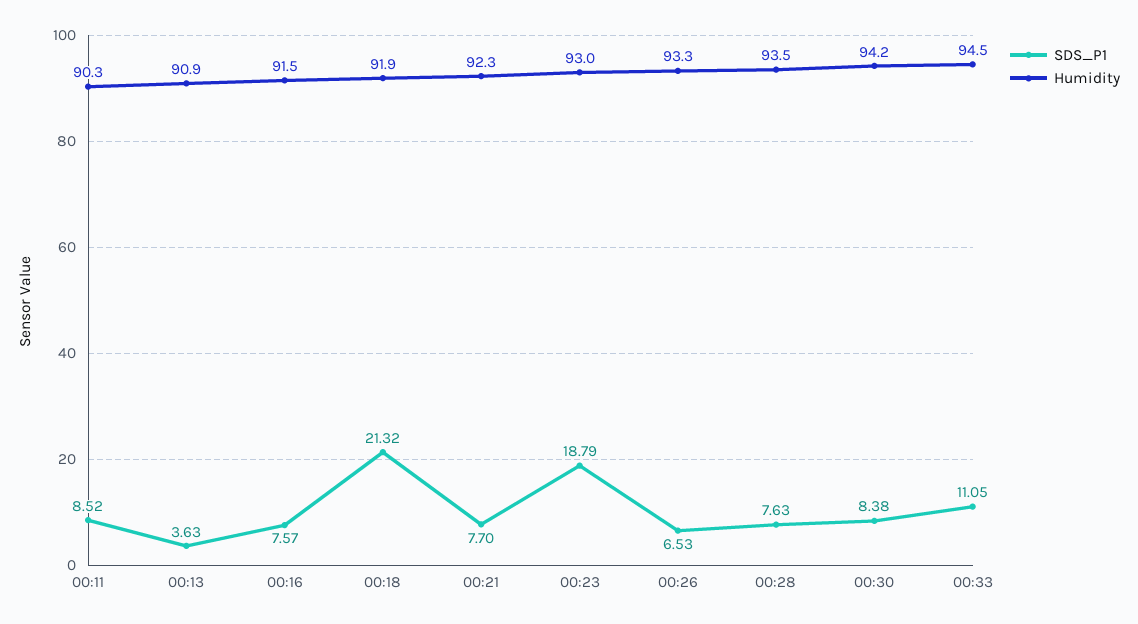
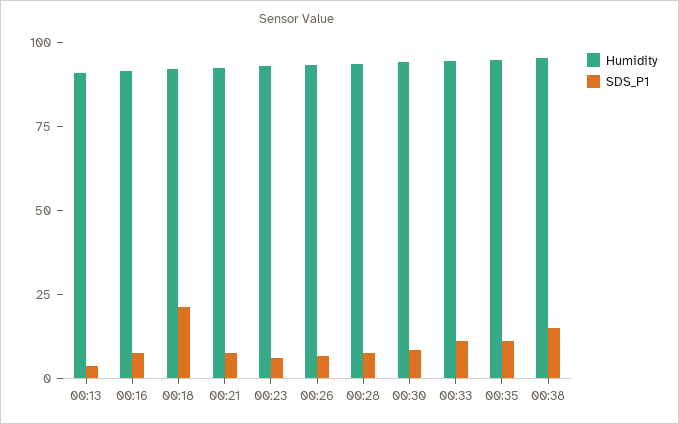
SDS_P1, 00:11: 8.52 -> none
Humidity, 00:11: 90.3 -> none
SDS_P1, 00:23: 18.79 -> 5
Humidity, 00:35: none -> 95
SDS_P1, 00:35: none -> 10
Humidity, 00:38: none -> 95
SDS_P1, 00:38: none -> 15

